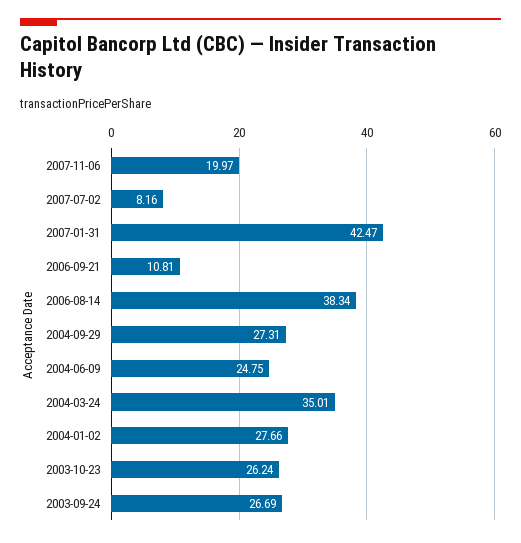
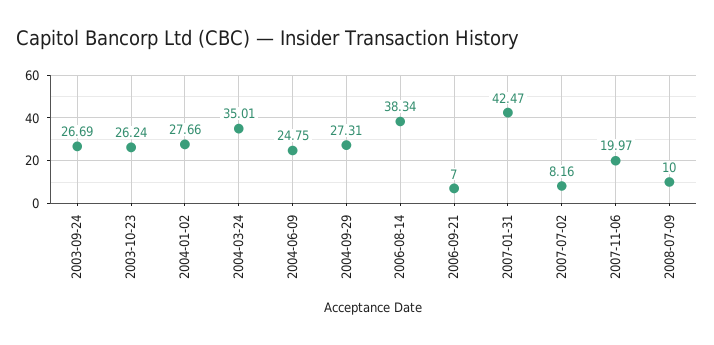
2006-09-21: 10.81 -> 7
2008-07-09: none -> 10

